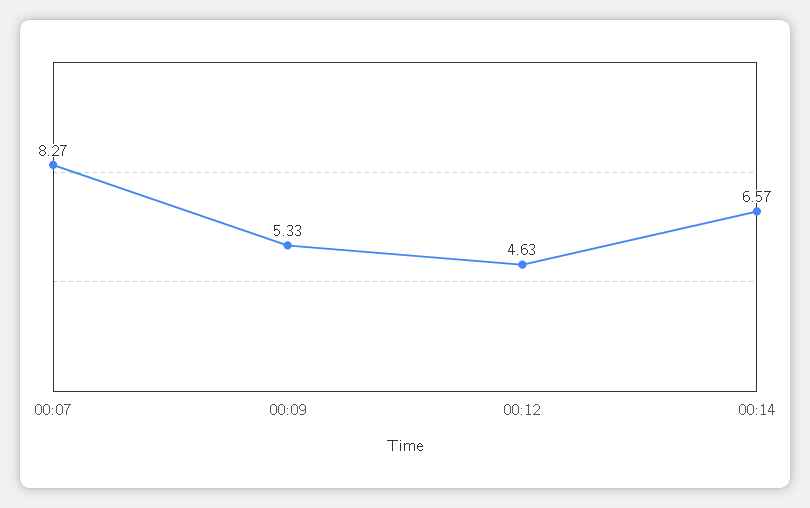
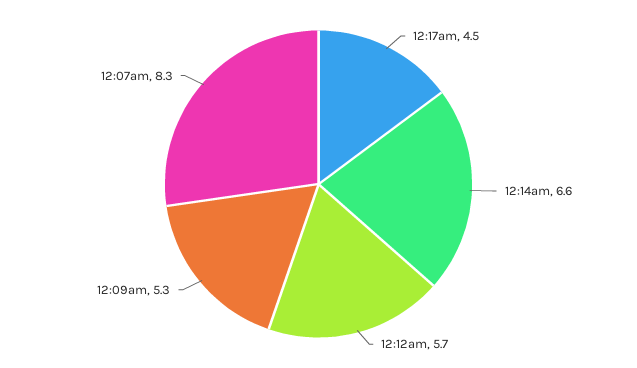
00:12: 4.63 -> 5.7
12:17am: none -> 4.5

